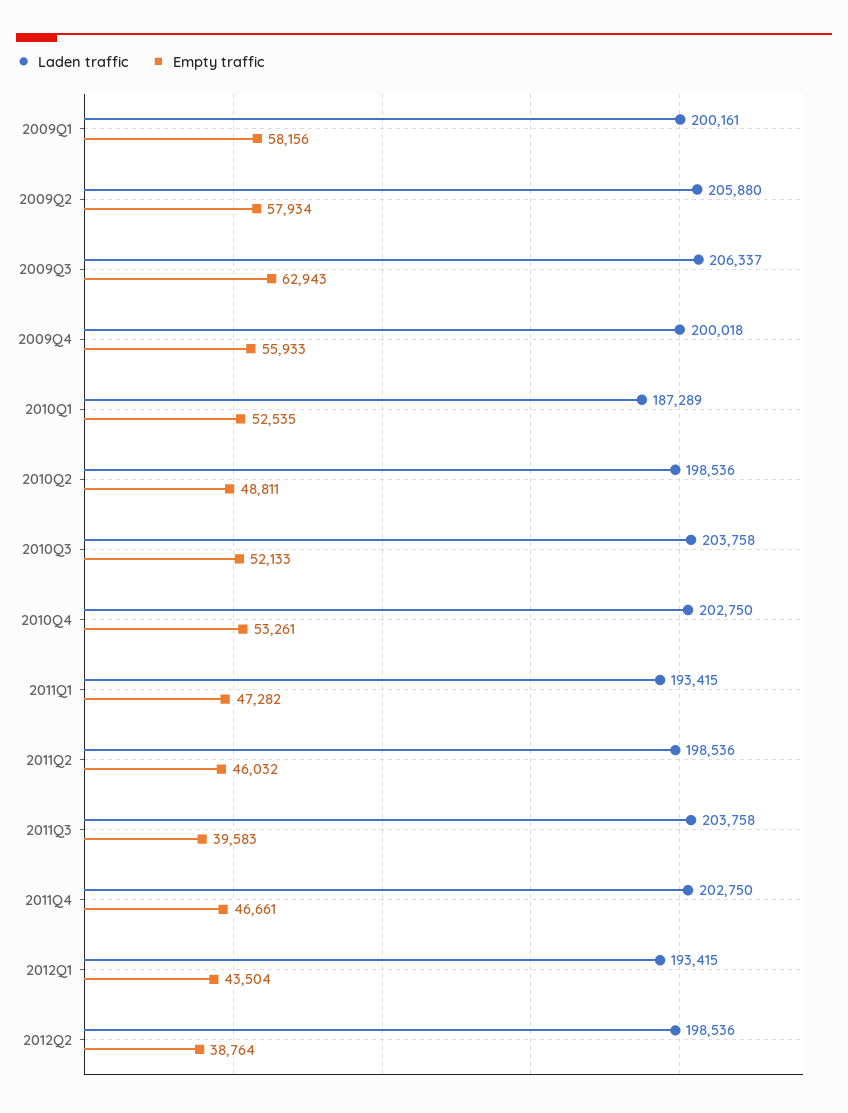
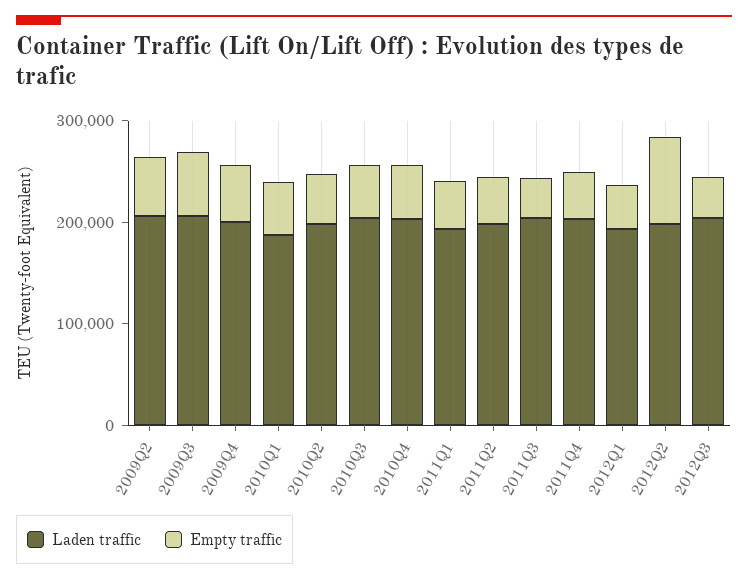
Laden traffic, 2009Q1: 200161 -> none
Empty traffic, 2009Q1: 58156 -> none
Empty traffic, 2012Q2: 38764 -> 80000
Laden traffic, 2012Q3: none -> 200000
Empty traffic, 2012Q3: none -> 40000

